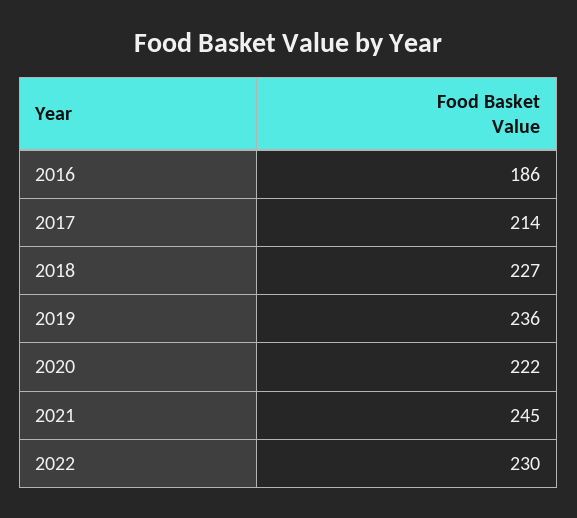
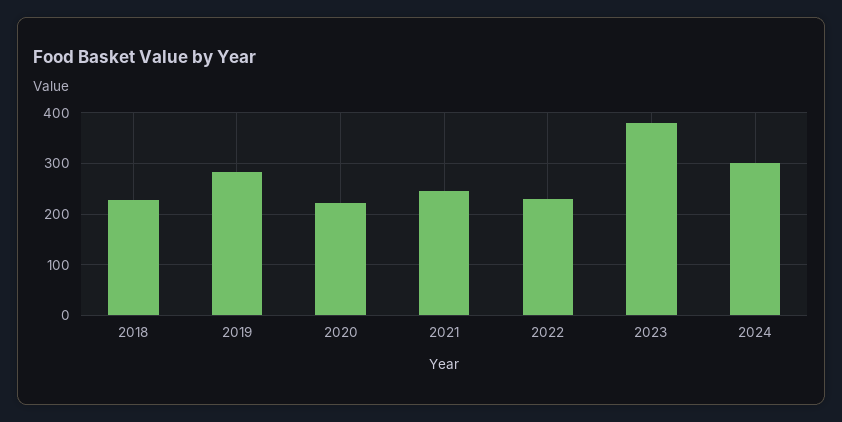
2016: 186 -> none
2017: 214 -> none
2019: 236 -> 280
2023: none -> 380
2024: none -> 300

